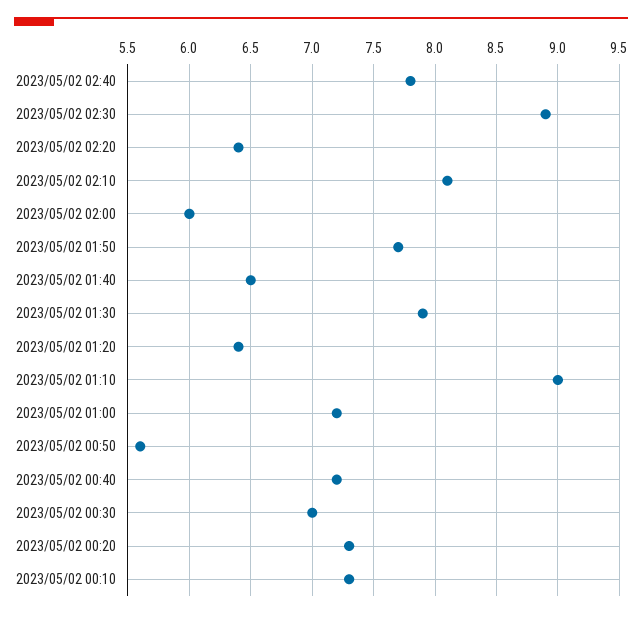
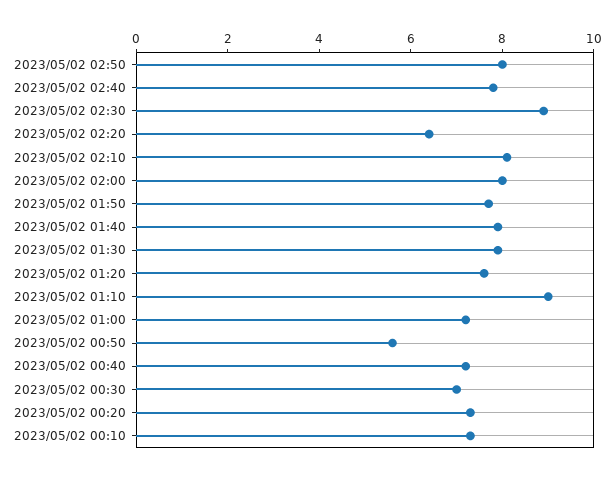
2023/05/02 02:00: 6 -> 8
2023/05/02 01:40: 6.5 -> 8
2023/05/02 01:20: 6.4 -> 7.5
2023/05/02 02:50: none -> 8

